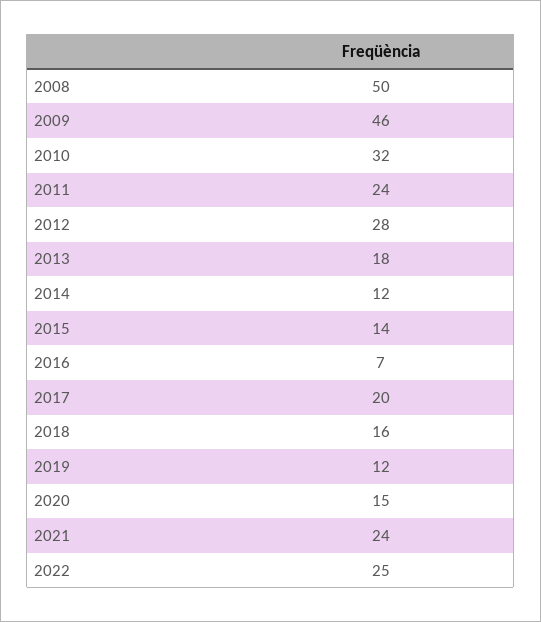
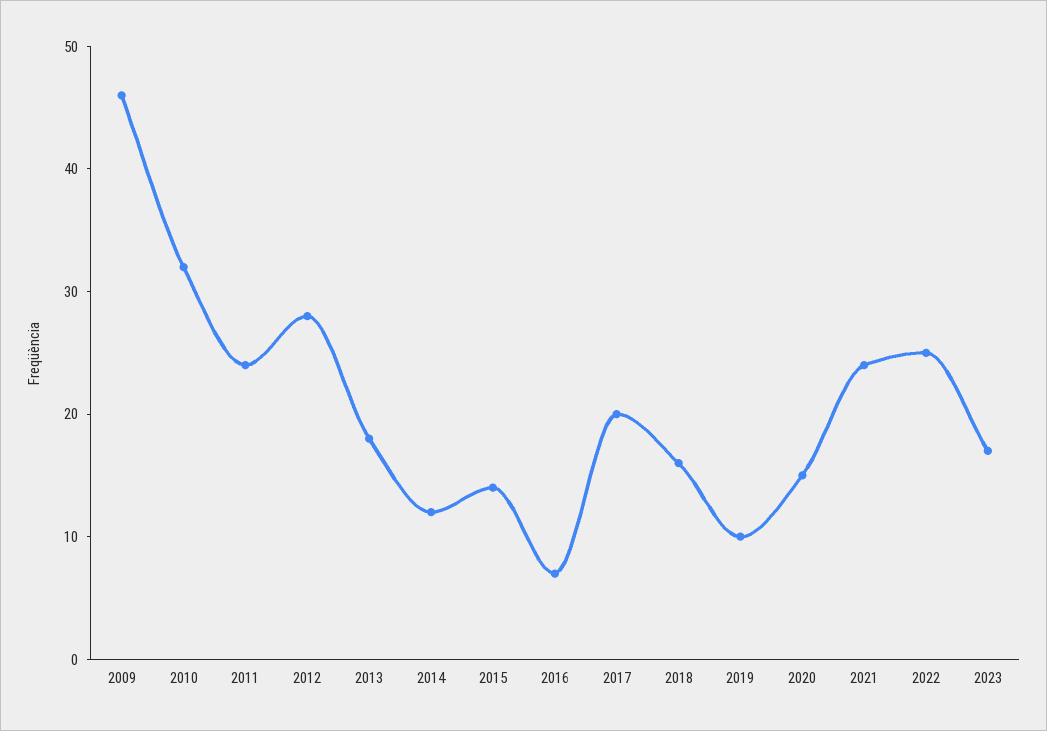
2008: 50 -> none
2019: 12 -> 10
2023: none -> 17

